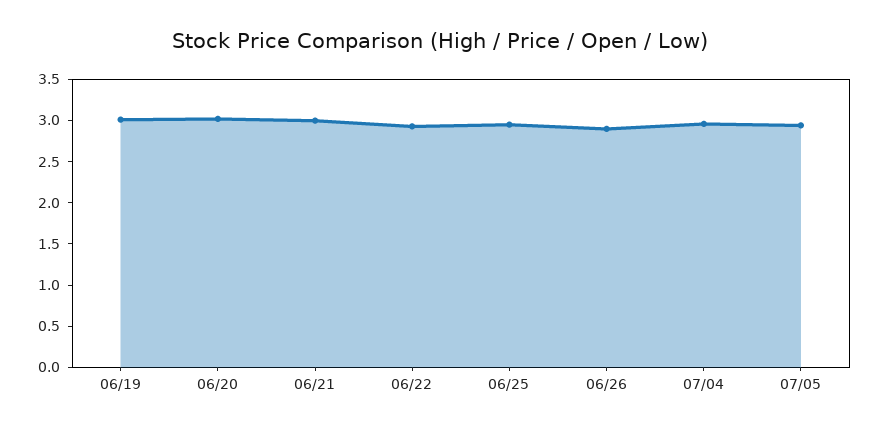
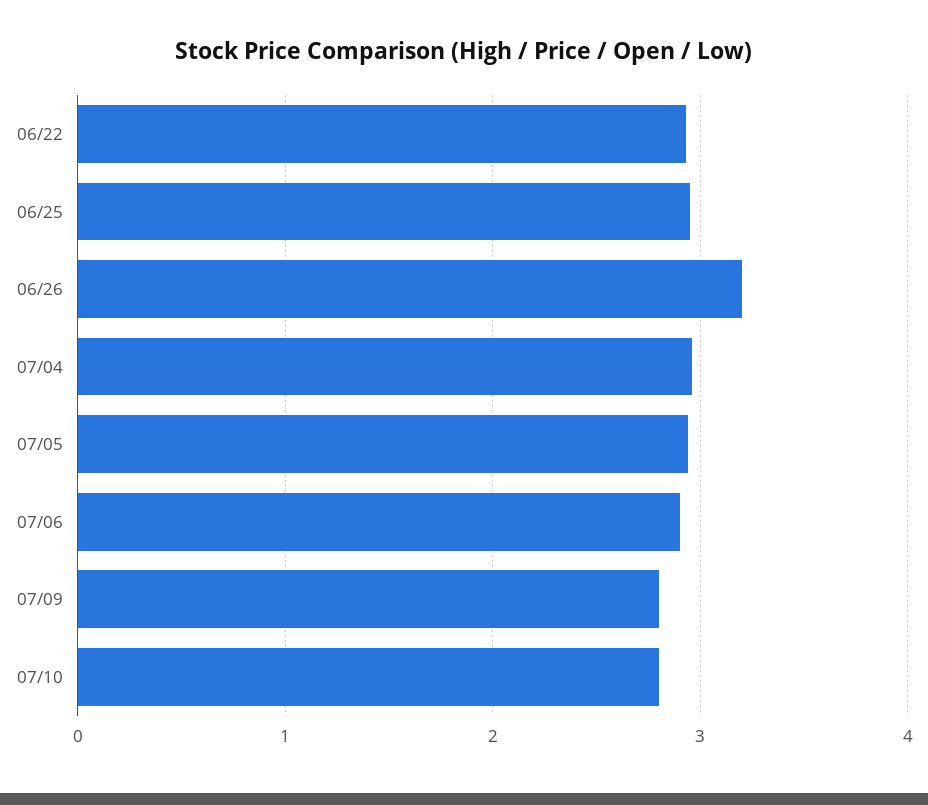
06/19: 3 -> none
06/20: 3 -> none
06/21: 3 -> none
06/26: 2.9 -> 3.2
07/06: none -> 2.9
07/09: none -> 2.8
07/10: none -> 2.8

